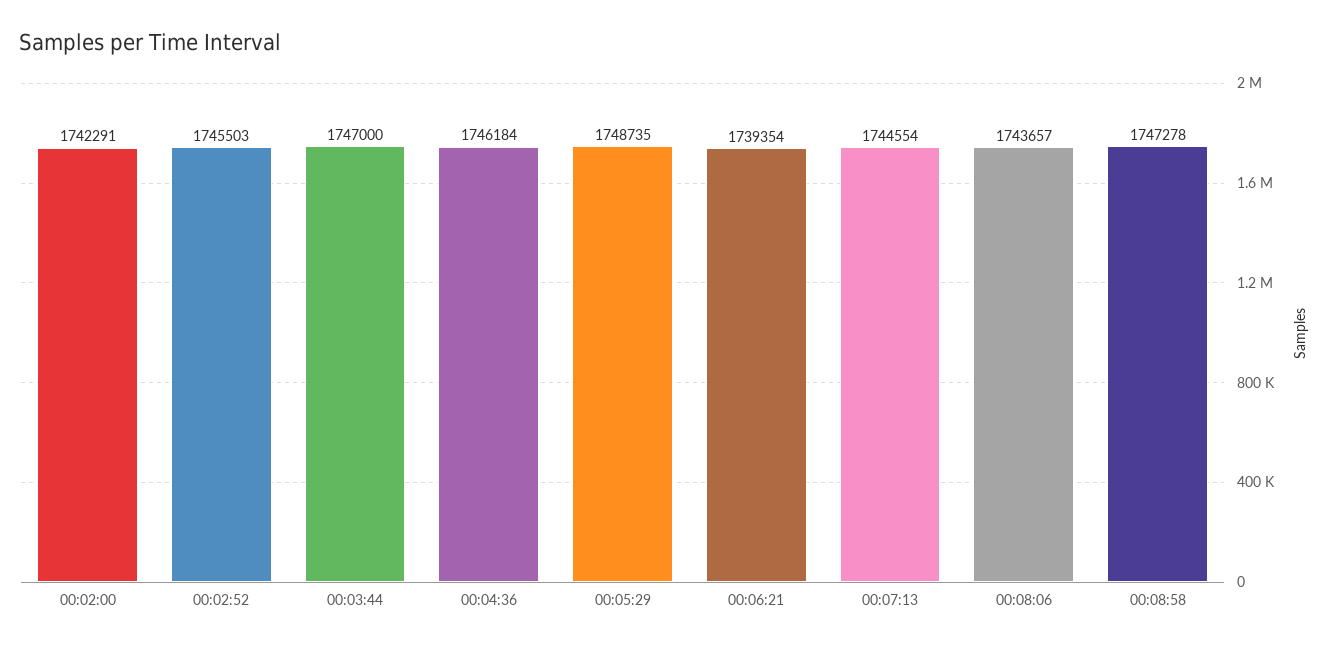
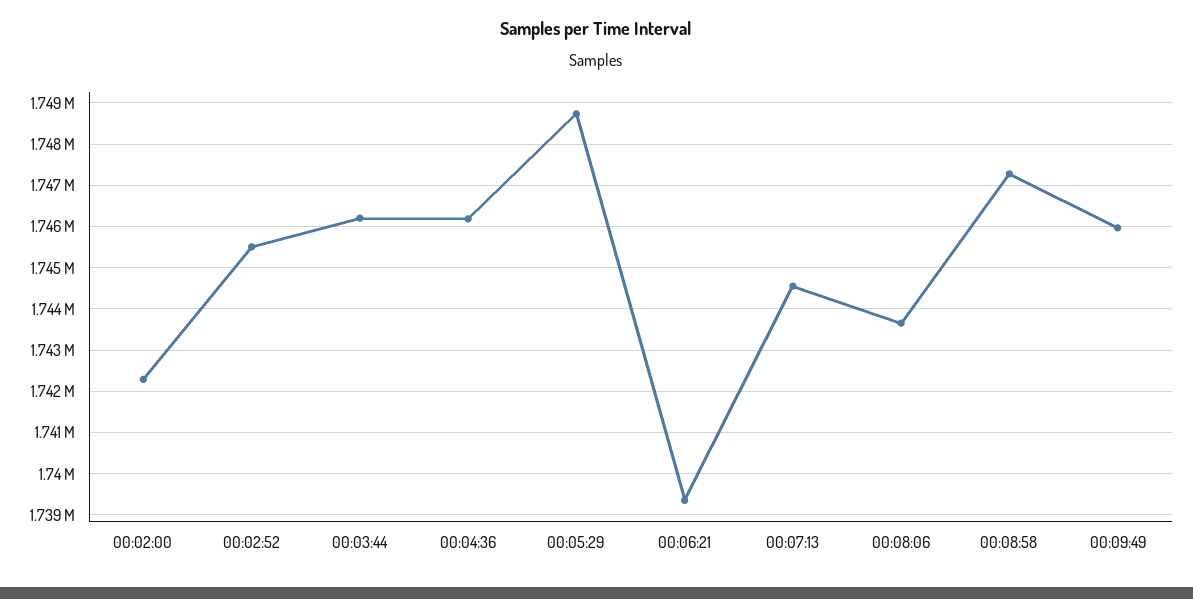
00:03:44: 1747000 -> 1746200
00:09:49: none -> 1746000

